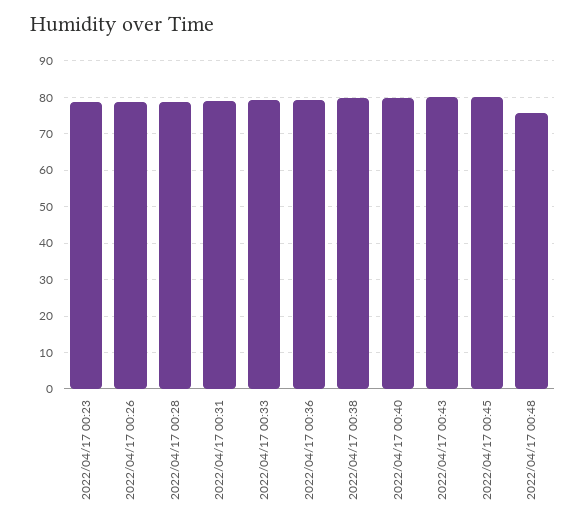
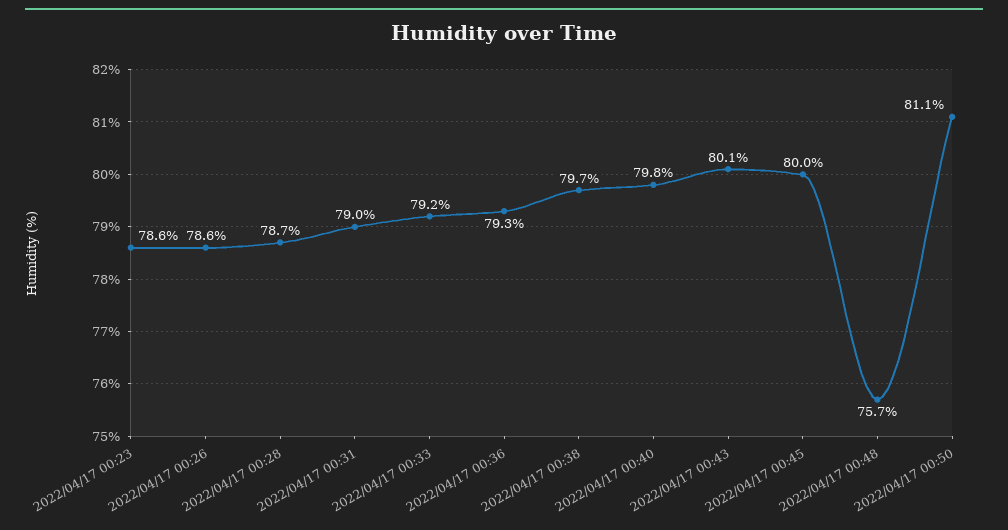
2022/04/17 00:50: none -> 81.1

